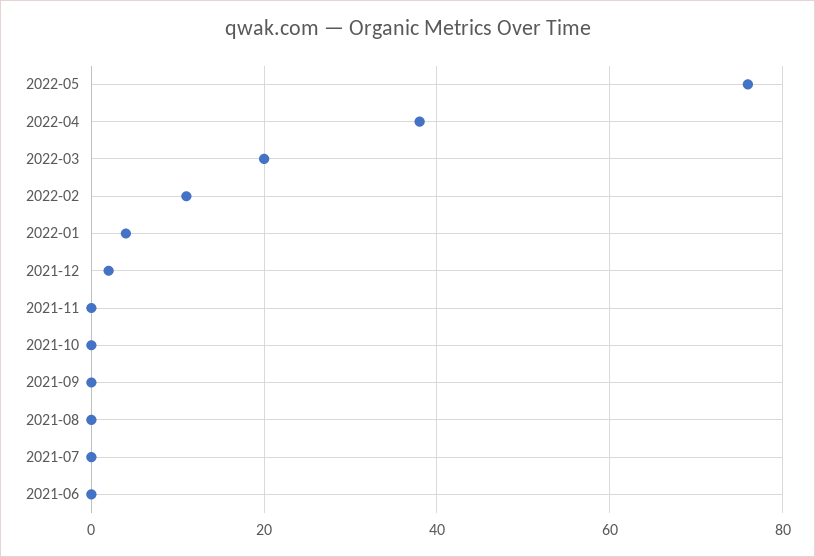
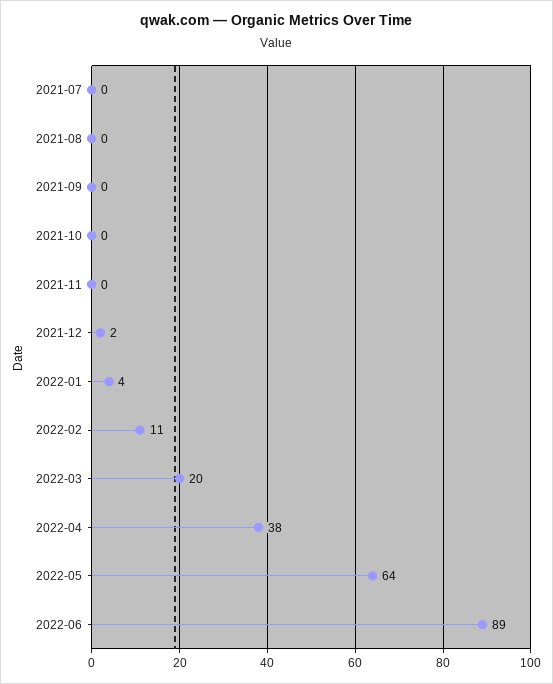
2022-05: 75 -> 64
2021-06: 0 -> none
2022-06: none -> 89

